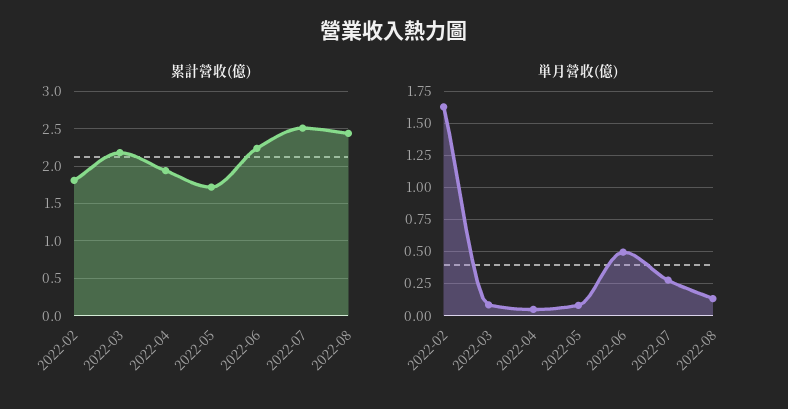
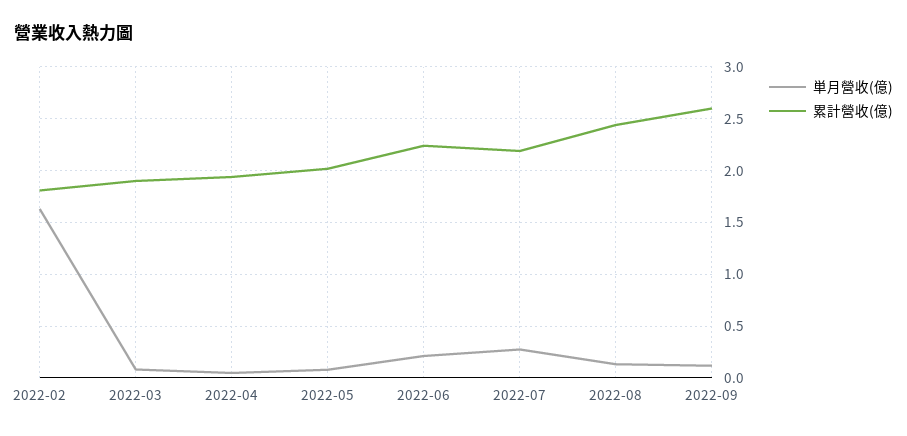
累計營收(億), 2022-03: 2.2 -> 1.9
累計營收(億), 2022-05: 1.7 -> 2
累計營收(億), 2022-07: 2.5 -> 2.2
単月營收(億), 2022-06: 0.5 -> 0.2
単月營收(億), 2022-09: none -> 0.1
累計營收(億), 2022-09: none -> 2.6

